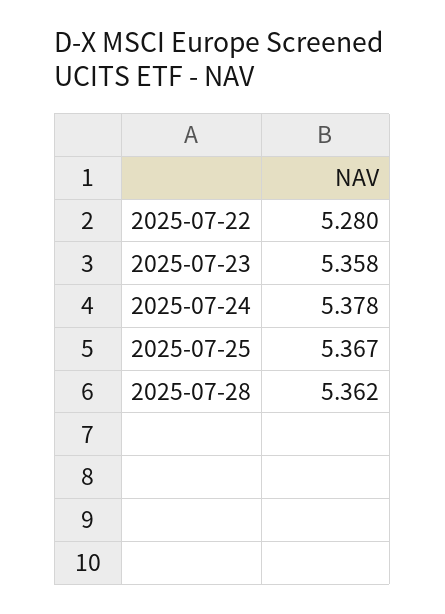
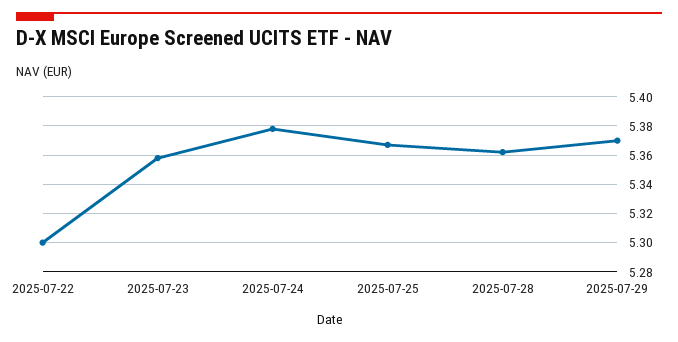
2025-07-22: 5.28 -> 5.3
2025-07-29: none -> 5.37

